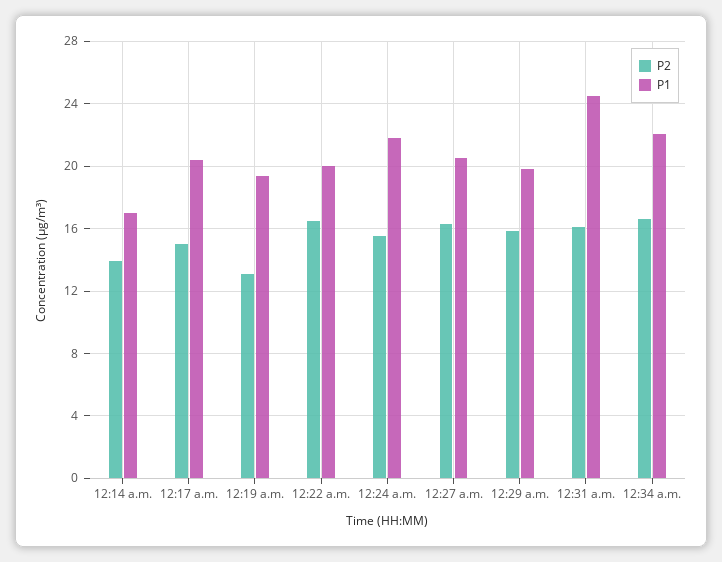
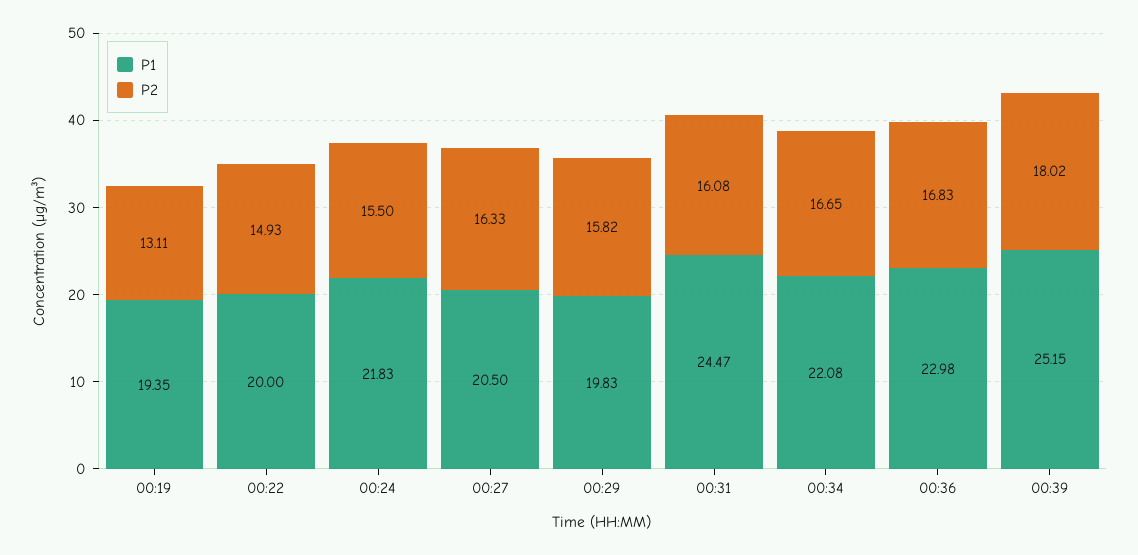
P2, 12:14 a.m.: 14 -> none
P1, 12:14 a.m.: 17 -> none
P2, 12:17 a.m.: 15 -> none
P1, 12:17 a.m.: 20.5 -> none
P2, 12:22 a.m.: 16.5 -> 14.93
P1, 00:36: none -> 22.98
P2, 00:36: none -> 16.83
P1, 00:39: none -> 25.15
P2, 00:39: none -> 18.02

